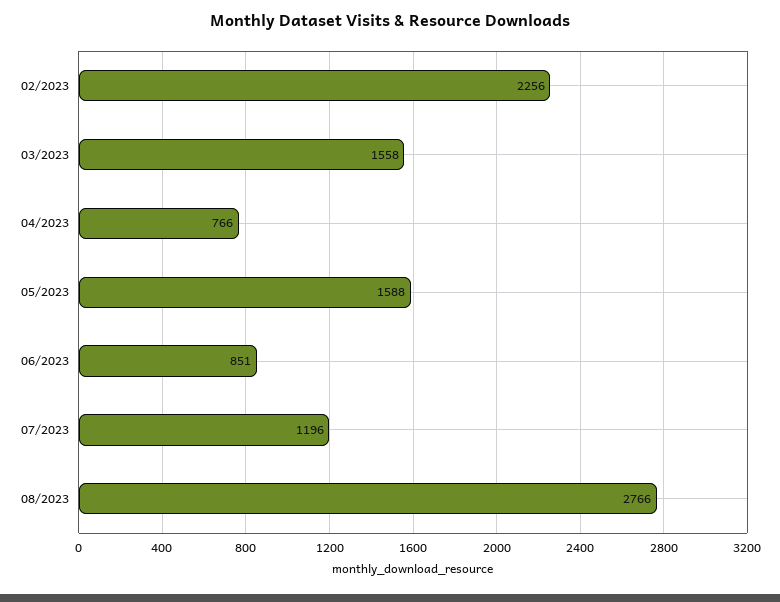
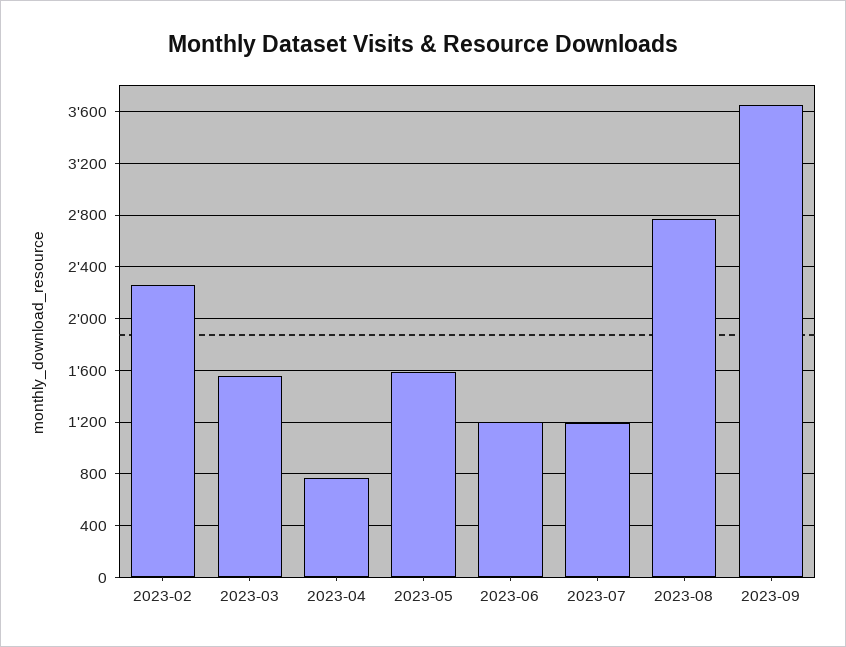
06/2023: 851 -> 1200
2023-09: none -> 3650

